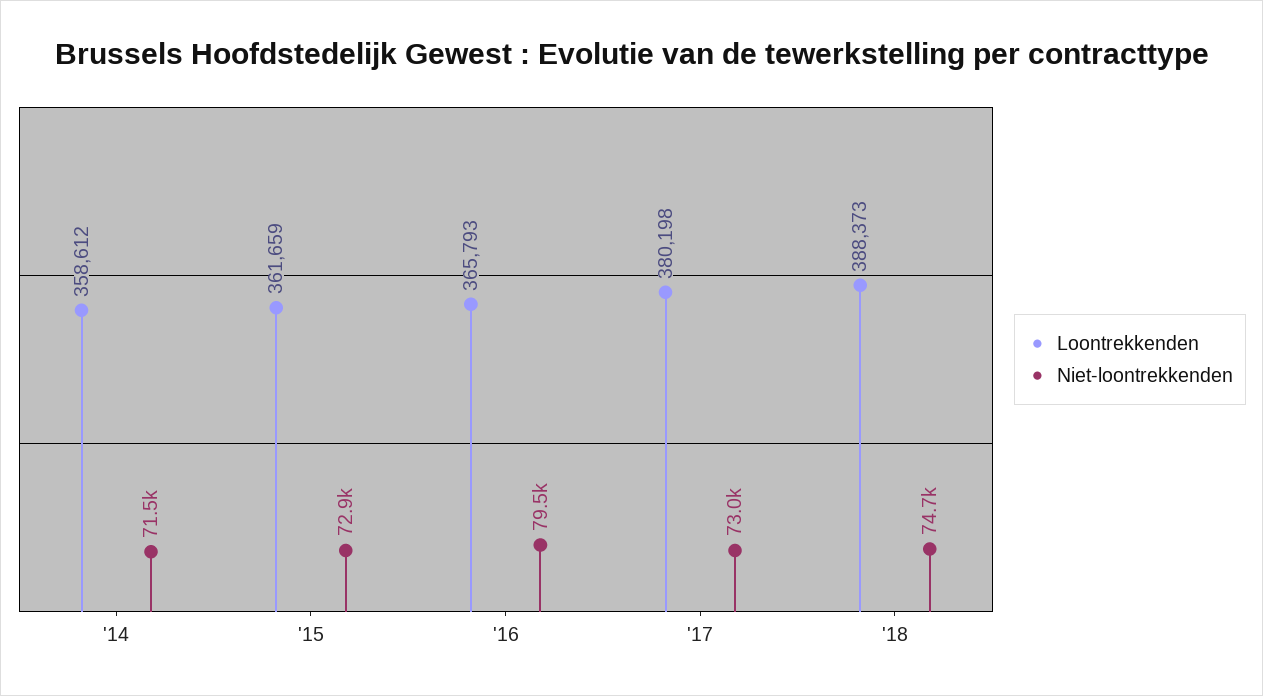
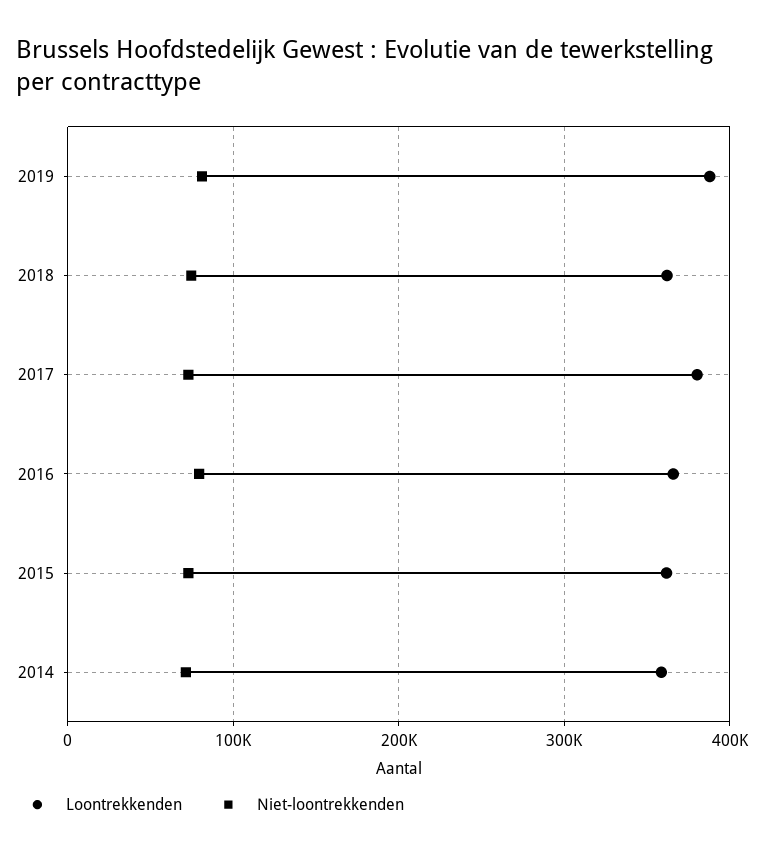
Loontrekkenden, '18: 388373 -> 360000
Loontrekkenden, 2019: none -> 390000
Niet-loontrekkenden, 2019: none -> 80000

